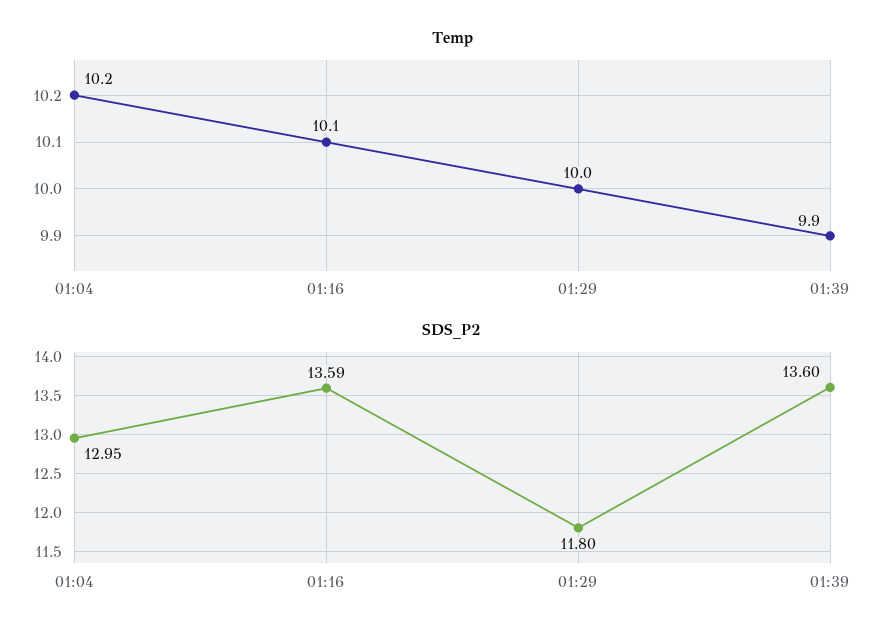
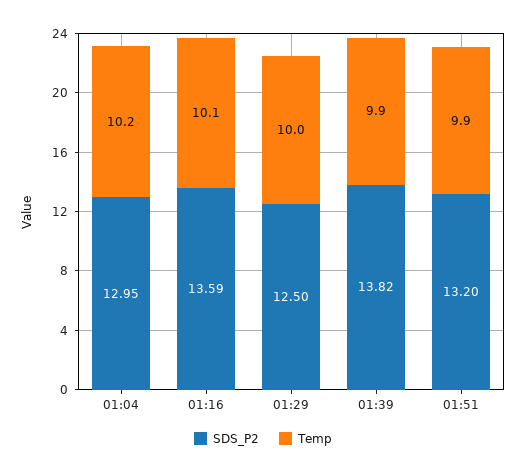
SDS_P2, 01:29: 11.8 -> 12.5
SDS_P2, 01:39: 13.6 -> 13.82
SDS_P2, 01:51: none -> 13.2
Temp, 01:51: none -> 9.9

